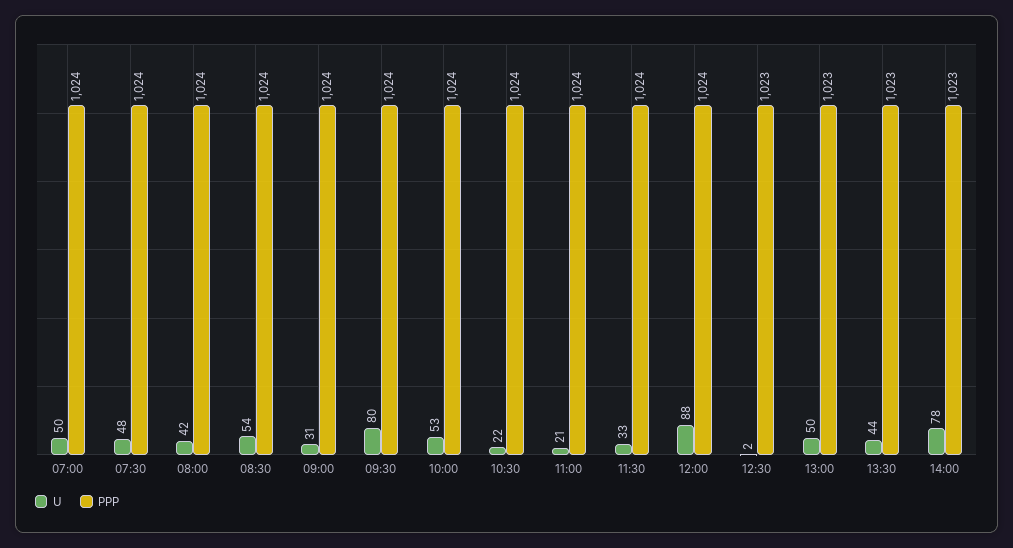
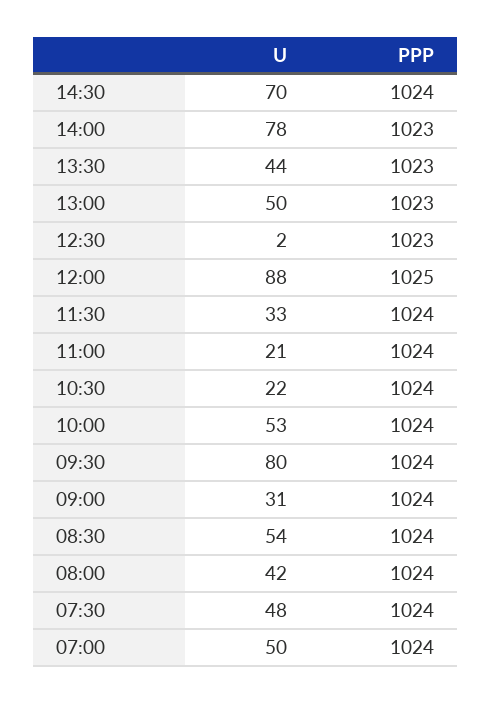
PPP, 12:00: 1024 -> 1025
U, 14:30: none -> 70
PPP, 14:30: none -> 1024

